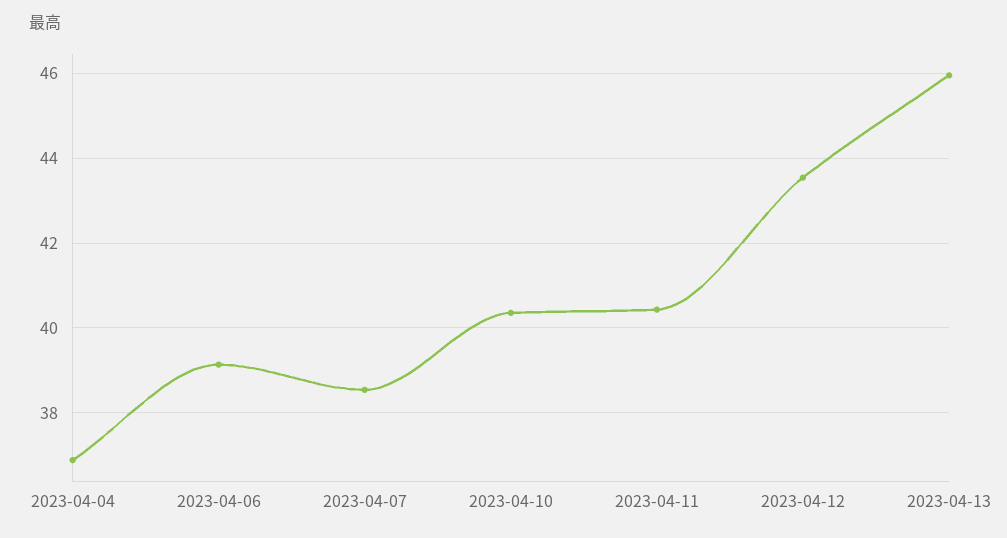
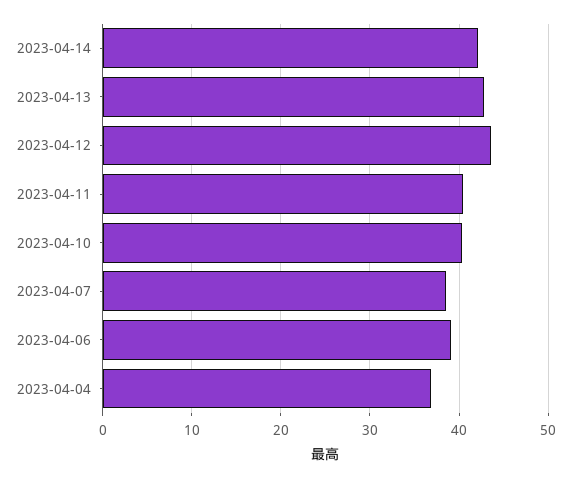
2023-04-13: 46 -> 43
2023-04-14: none -> 42

